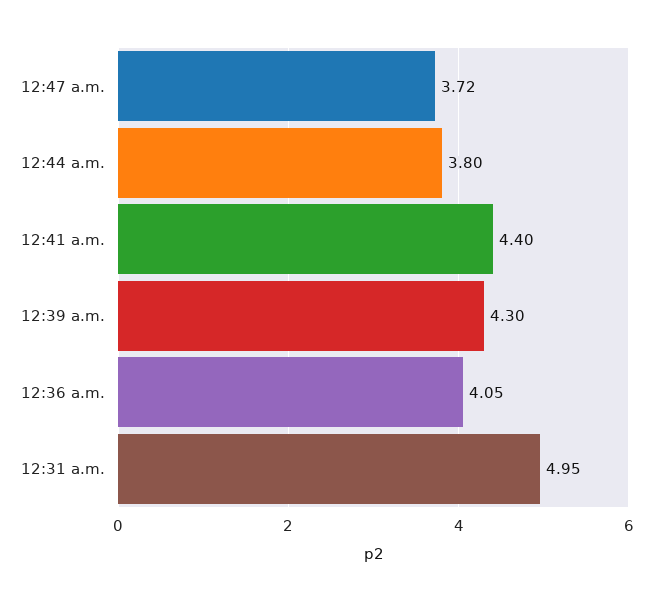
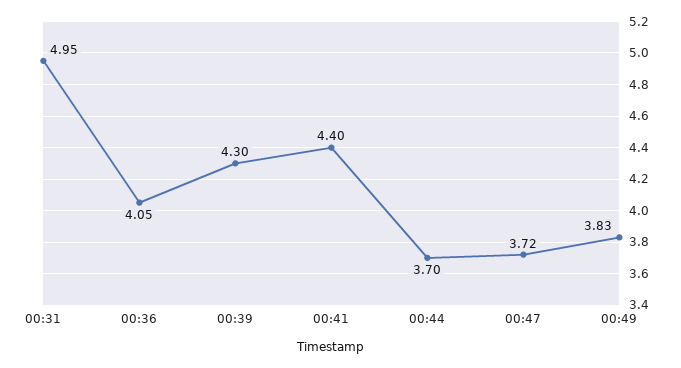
12:44 a.m.: 3.8 -> 3.7
00:49: none -> 3.83

